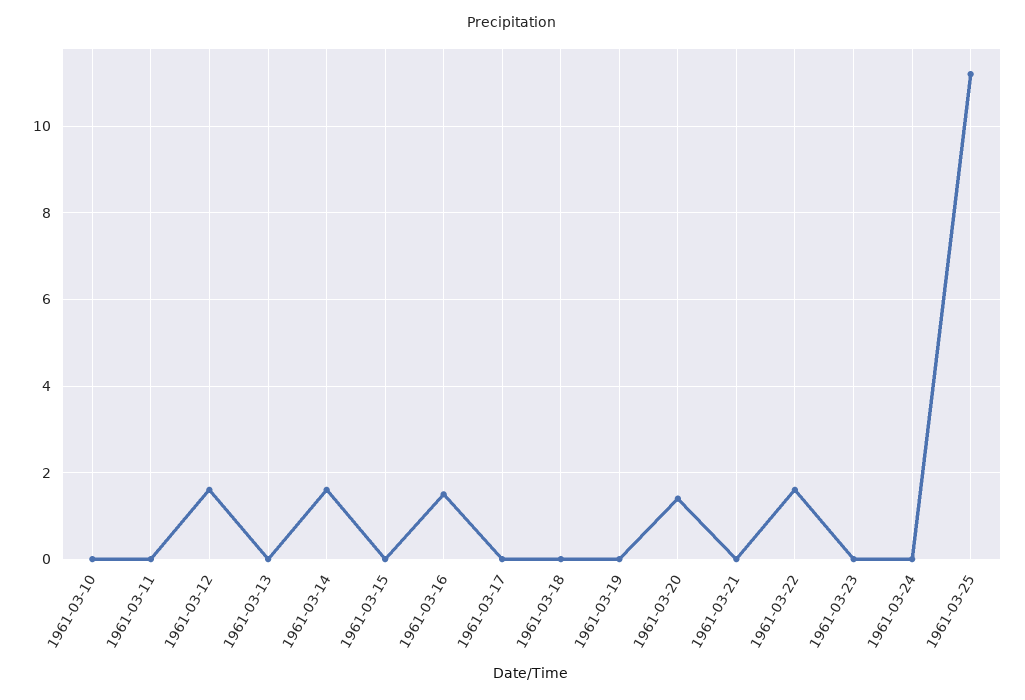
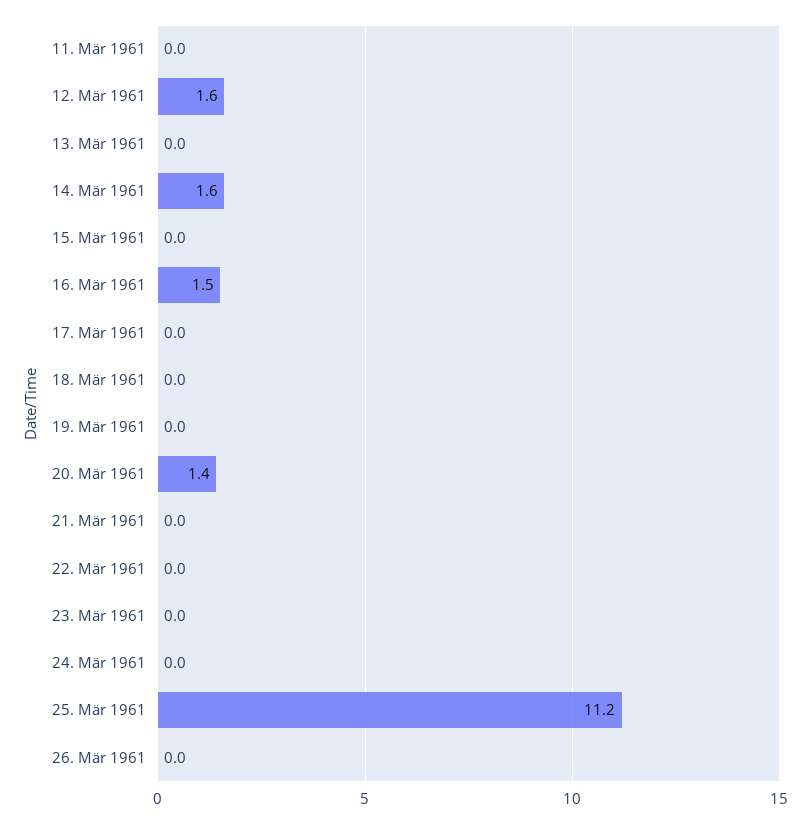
1961-03-10: 0 -> none
1961-03-22: 1.5 -> 0
26. Mär 1961: none -> 0

